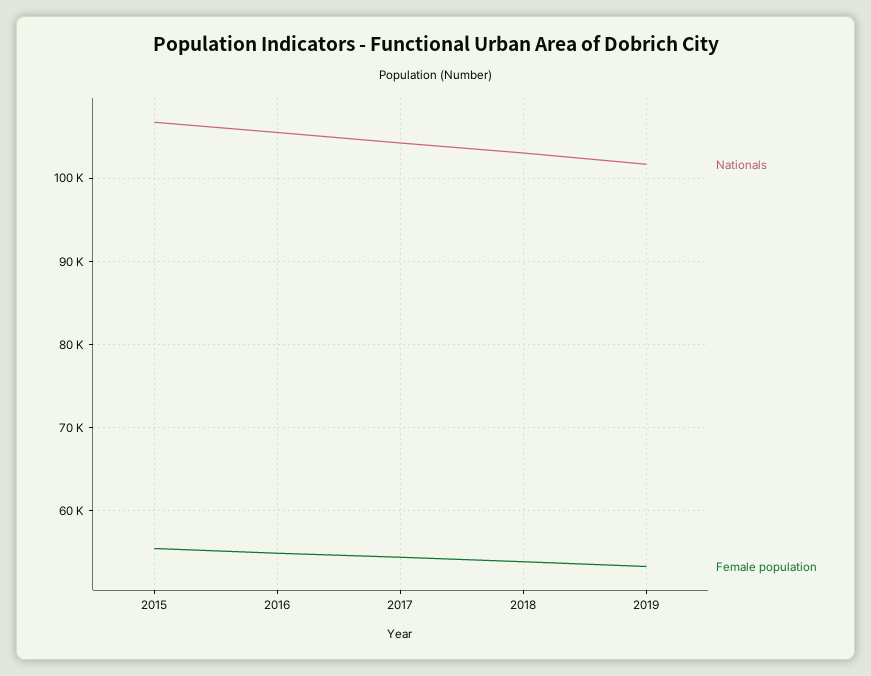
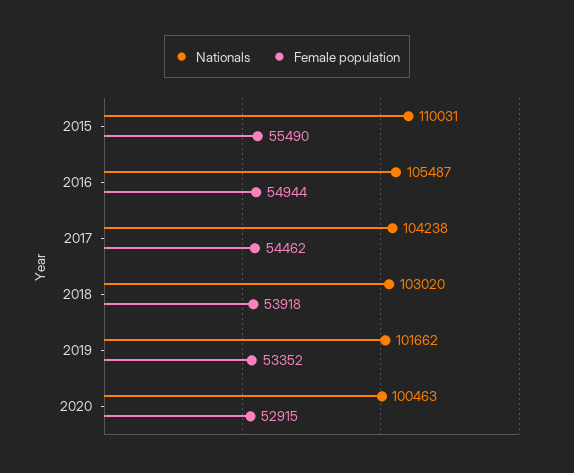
Nationals, 2015: 107000 -> 110031
Nationals, 2020: none -> 100463
Female population, 2020: none -> 52915

